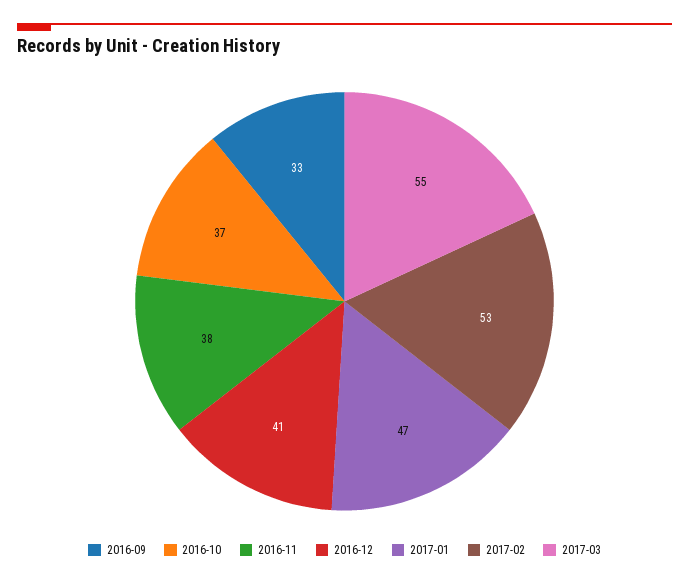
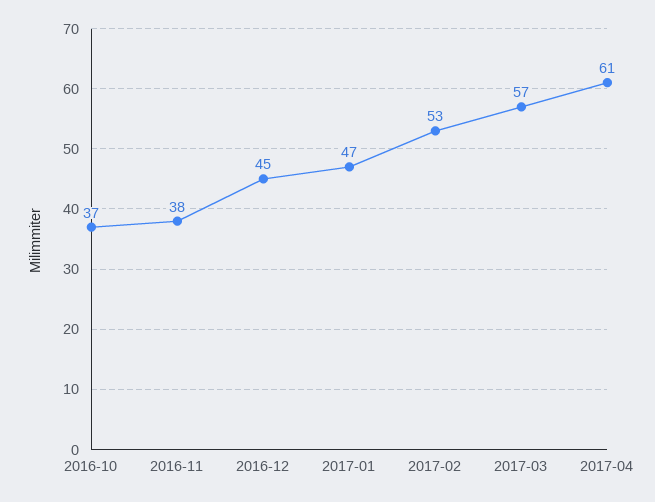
2016-09: 33 -> none
2016-12: 41 -> 45
2017-03: 55 -> 57
2017-04: none -> 61

